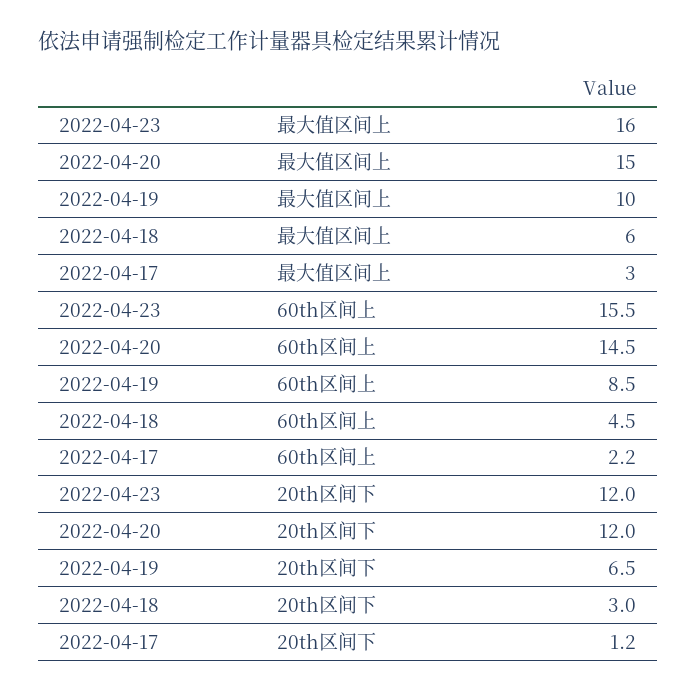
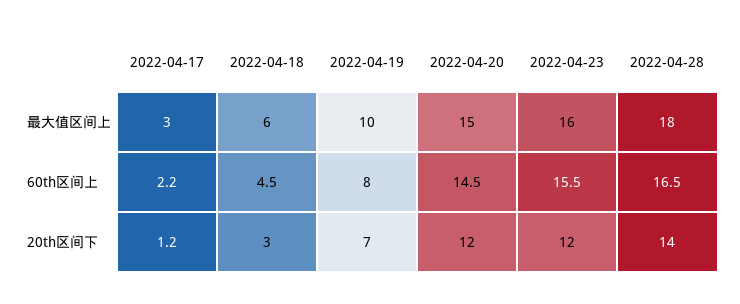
2022-04-19, 60th区间上: 8.5 -> 8
2022-04-19, 20th区间下: 6.5 -> 7
2022-04-28, 最大值区间上: none -> 18
2022-04-28, 60th区间上: none -> 16.5
2022-04-28, 20th区间下: none -> 14

